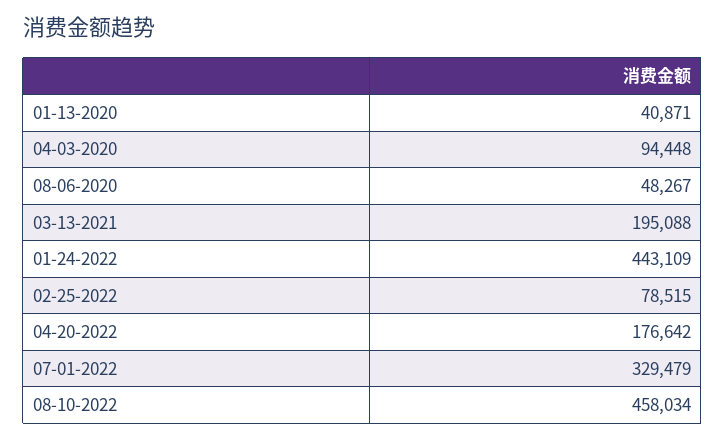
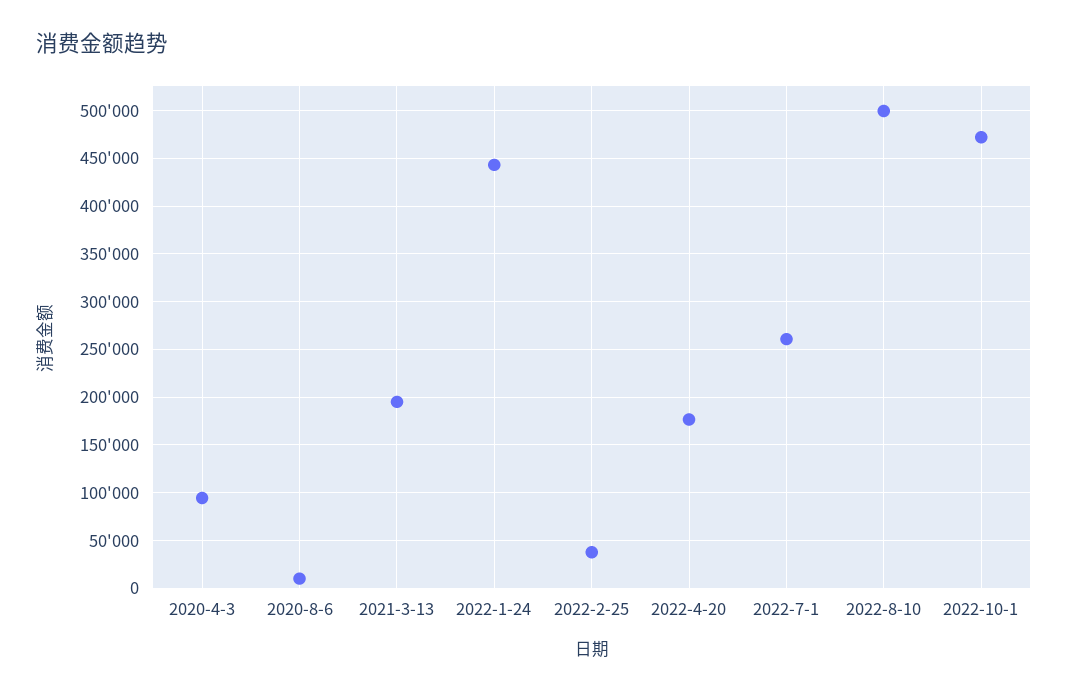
01-13-2020: 40871 -> none
08-06-2020: 48267 -> 10000
02-25-2022: 78515 -> 40000
07-01-2022: 329479 -> 260000
08-10-2022: 458034 -> 500000
2022-10-1: none -> 470000

